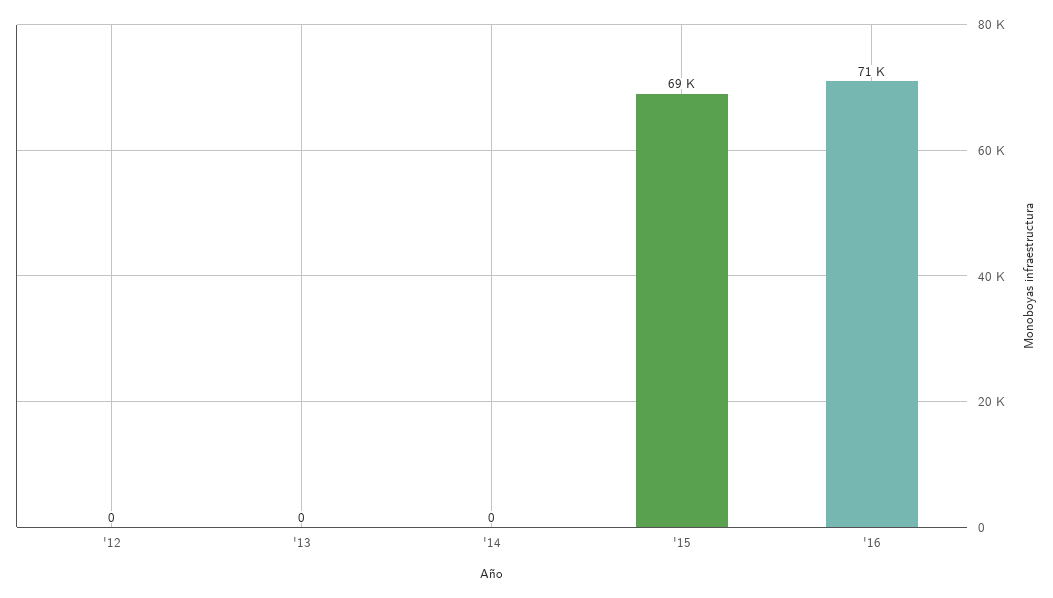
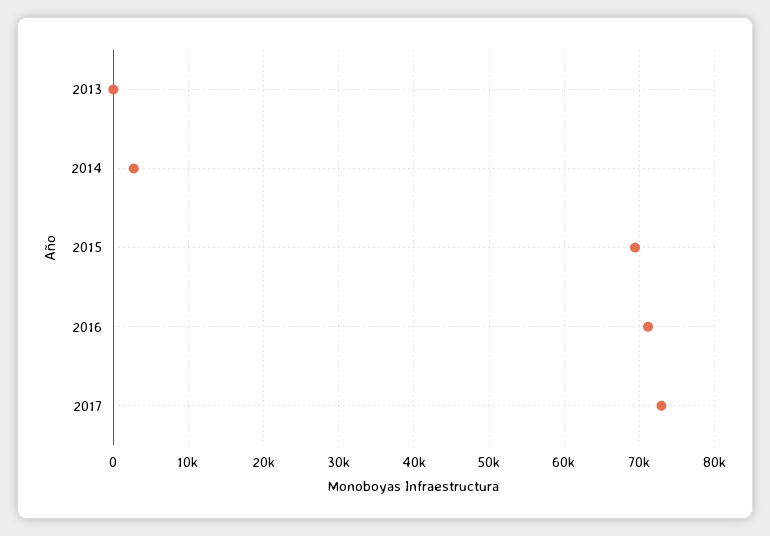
'12: 0 -> none
'14: 0 -> 3000
2017: none -> 73000

